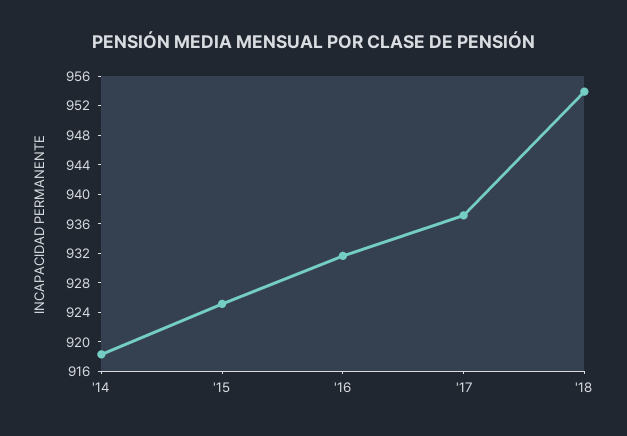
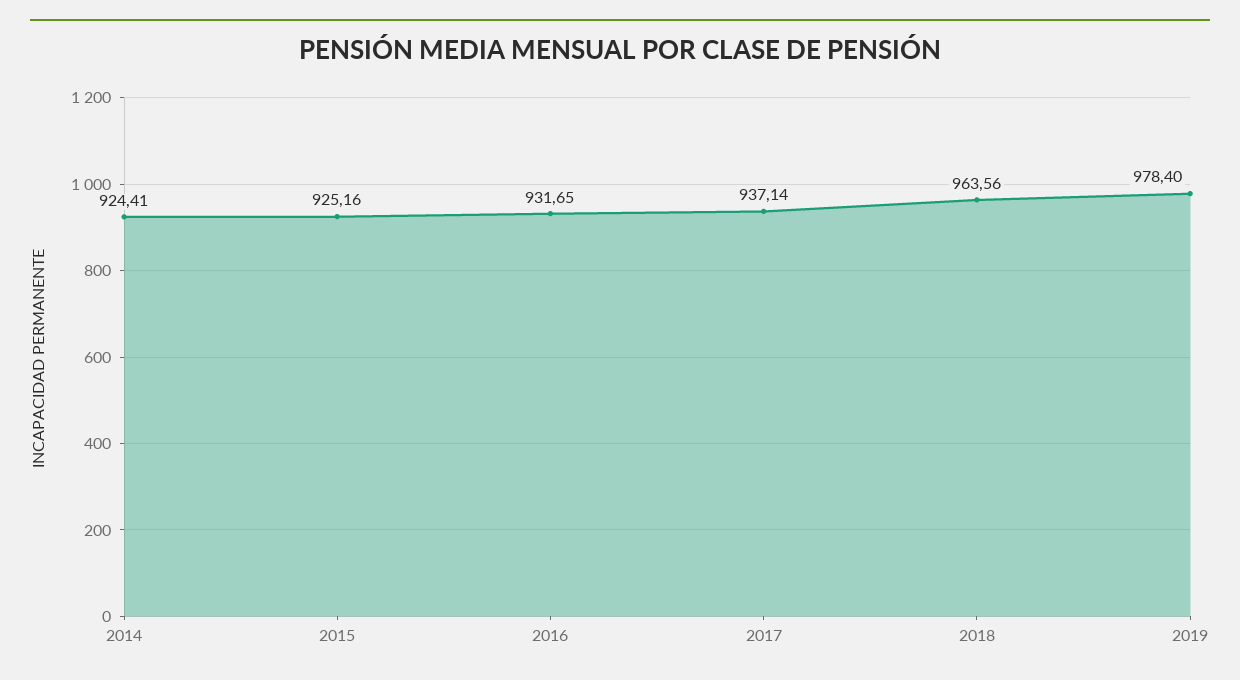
'14: 918 -> 924.41
'18: 954 -> 963.56
2019: none -> 978.4

